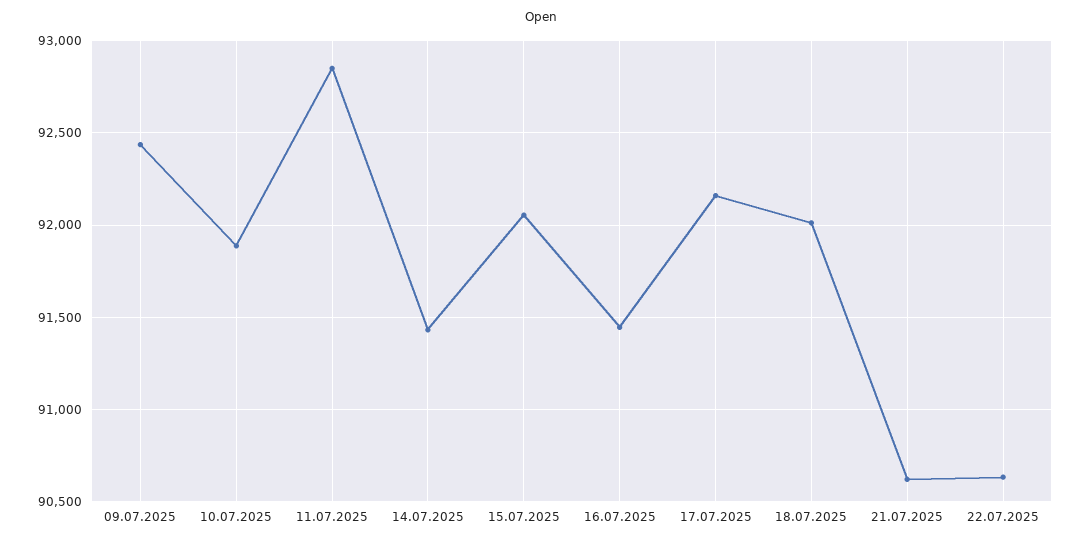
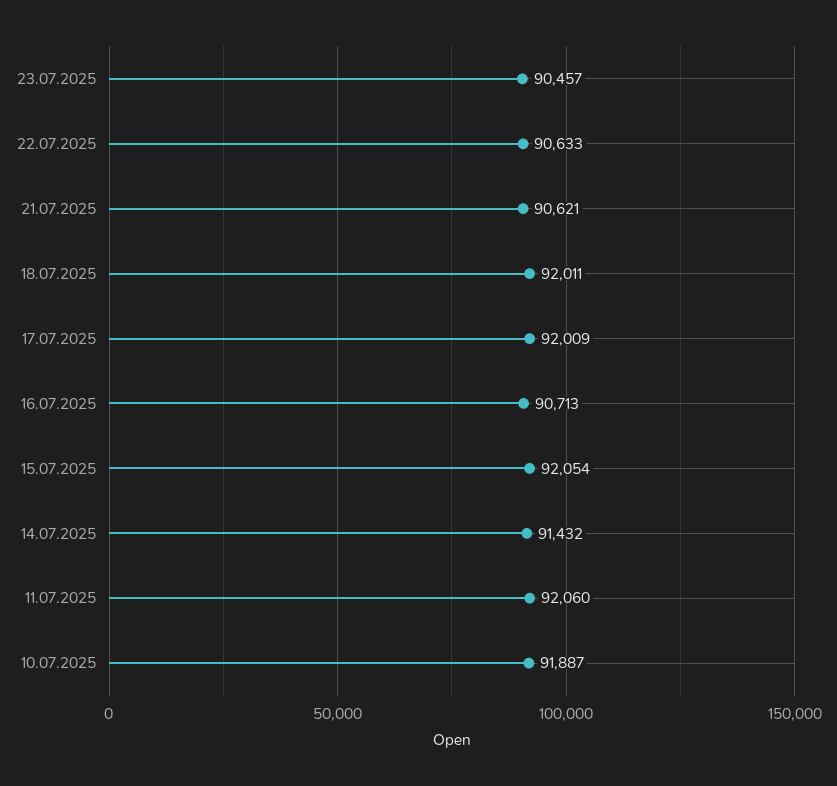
09.07.2025: 92450 -> none
11.07.2025: 92850 -> 92060
16.07.2025: 91450 -> 90713
17.07.2025: 92150 -> 92009
23.07.2025: none -> 90457

